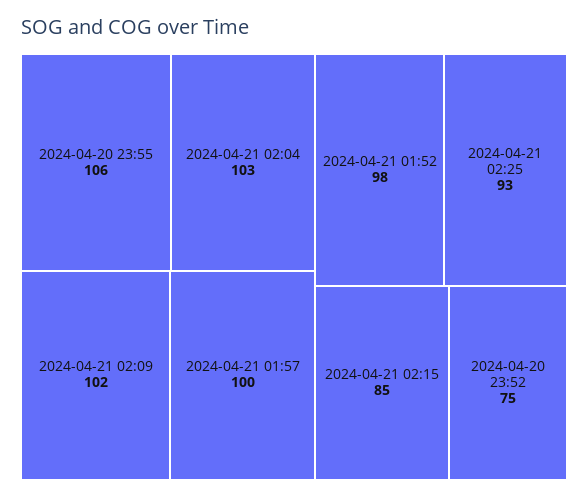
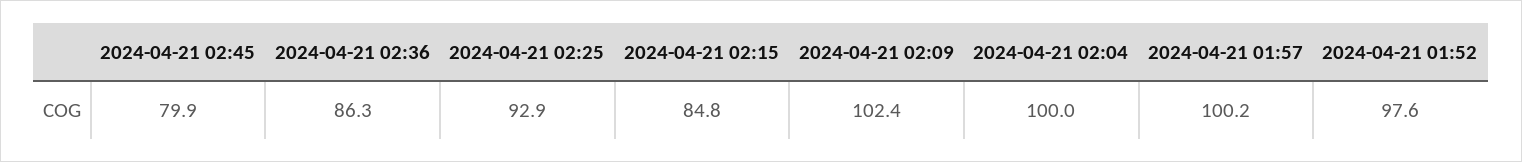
2024-04-20 23:55: 106 -> none
2024-04-21 02:04: 103 -> 100
2024-04-20 23:52: 75 -> none
2024-04-21 02:45: none -> 79.9
2024-04-21 02:36: none -> 86.3

